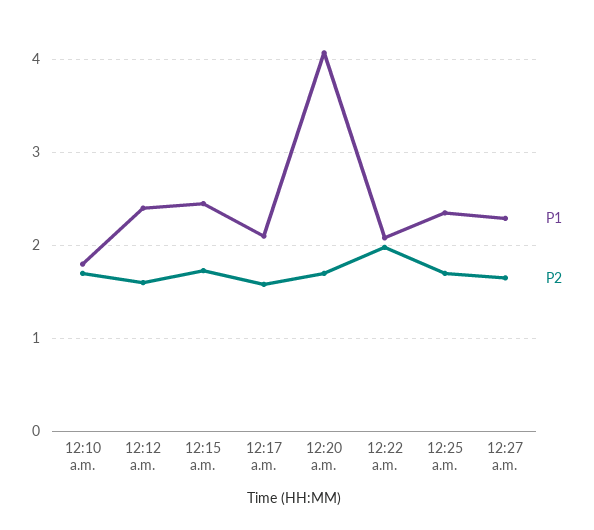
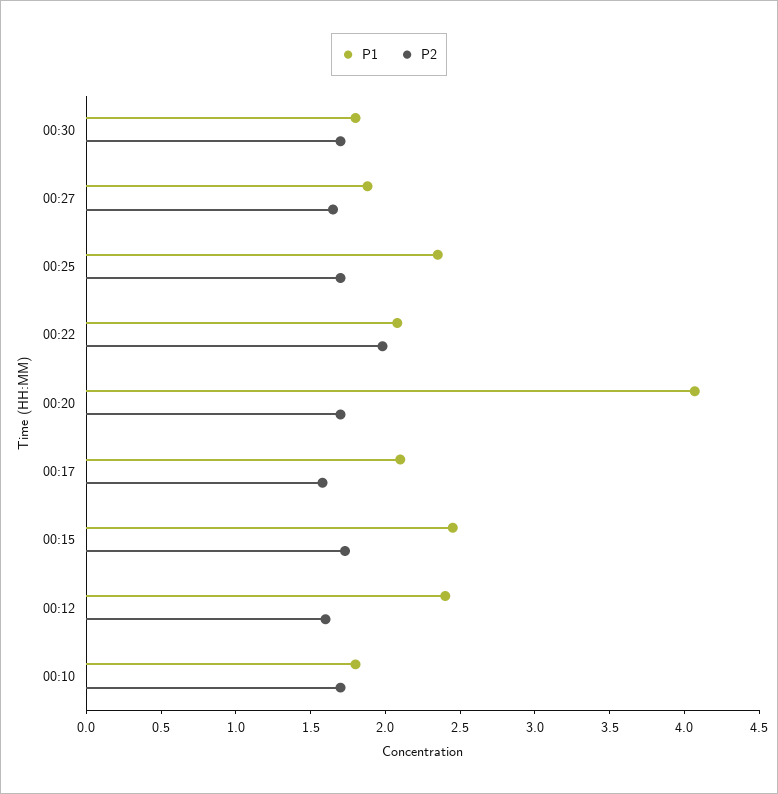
P1, 12:27 a.m.: 2.3 -> 1.9
P1, 00:30: none -> 1.8
P2, 00:30: none -> 1.7

